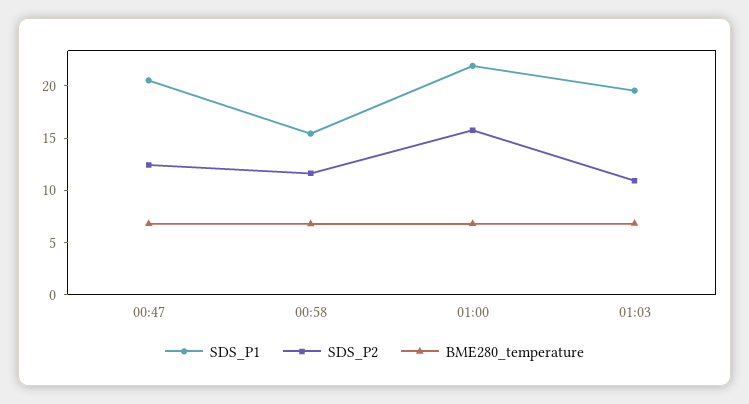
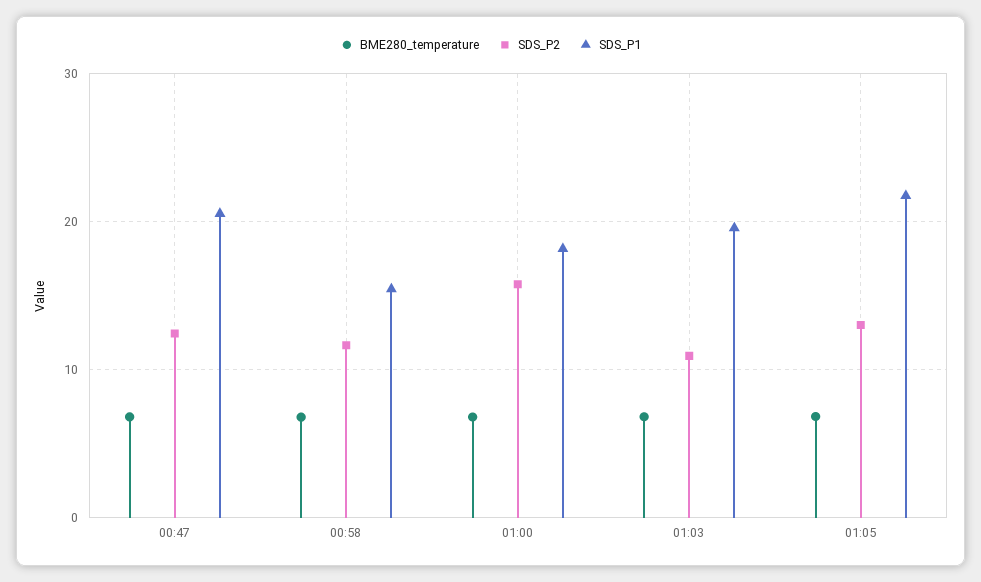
SDS_P1, 01:00: 22 -> 18
BME280_temperature, 01:05: none -> 7
SDS_P2, 01:05: none -> 13
SDS_P1, 01:05: none -> 22

